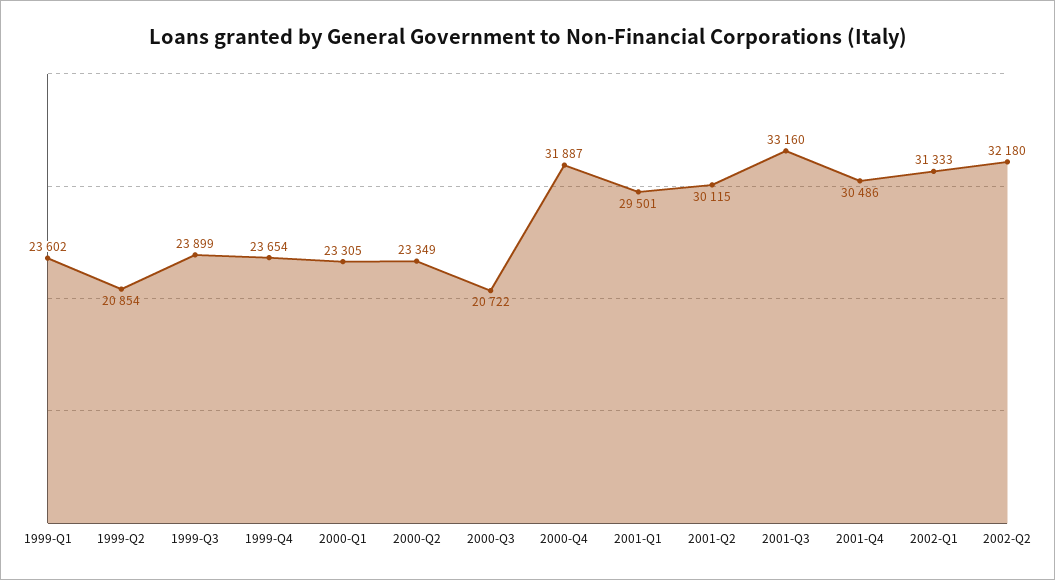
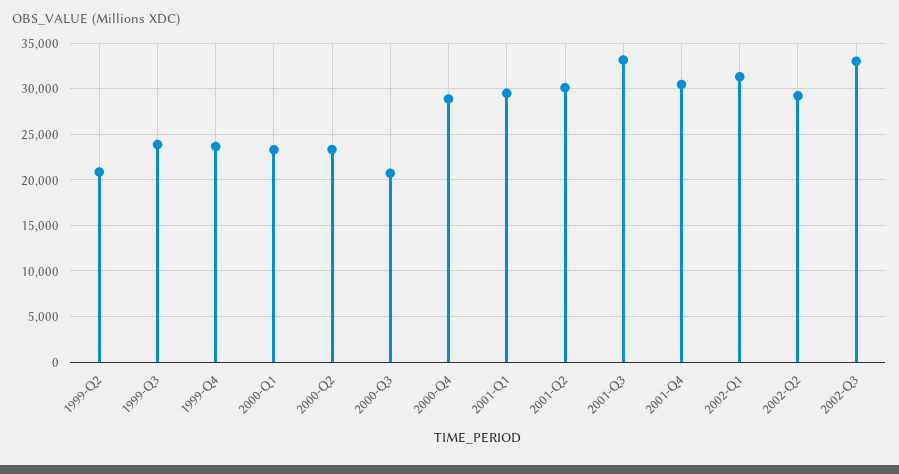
1999-Q1: 23602 -> none
2000-Q4: 31887 -> 29000
2002-Q2: 32180 -> 29000
2002-Q3: none -> 33000

